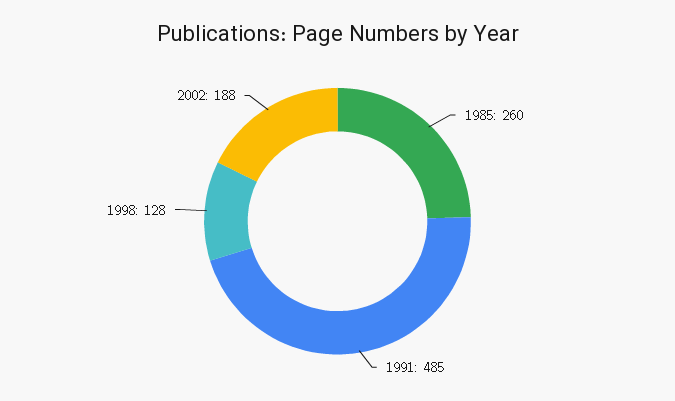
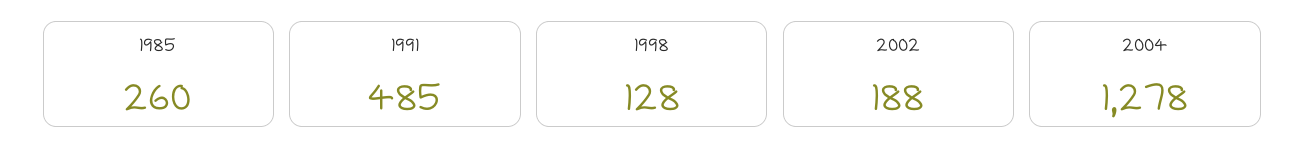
2004: none -> 1278

